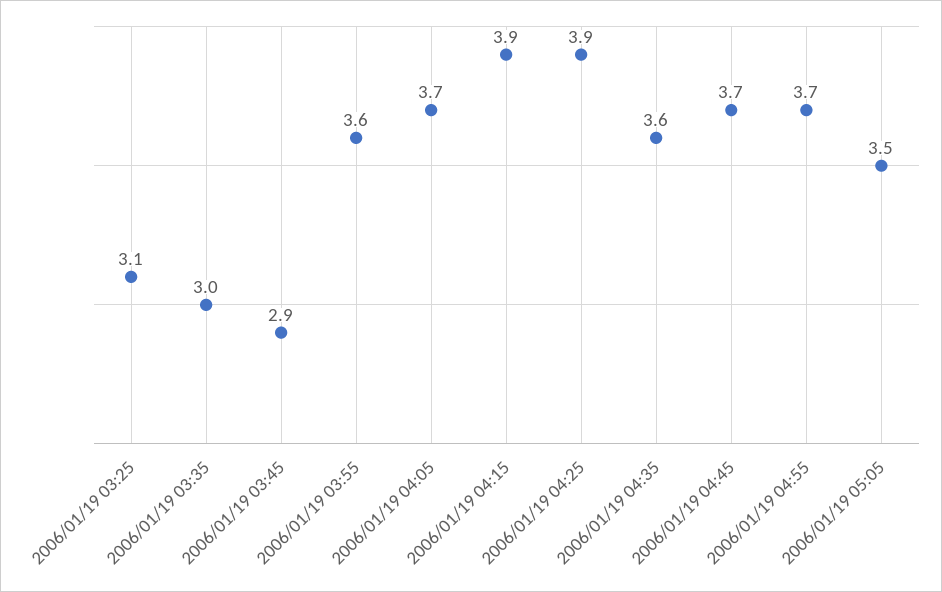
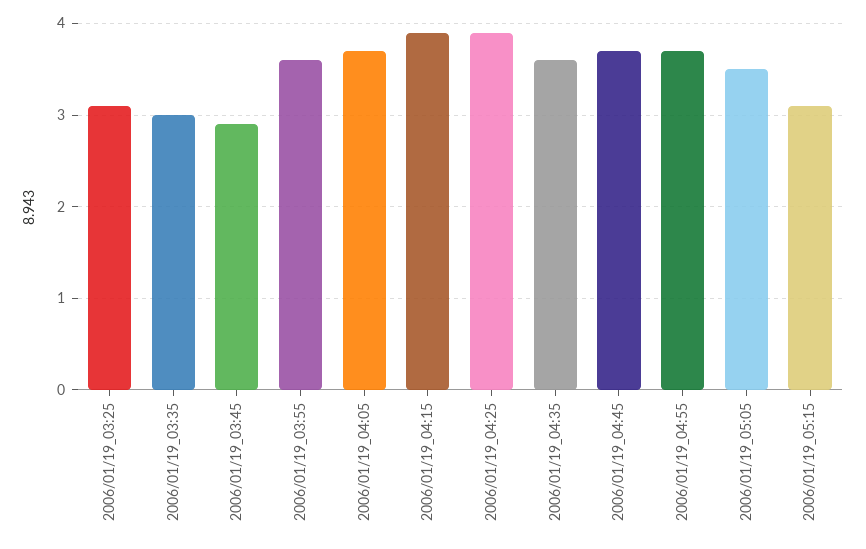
2006/01/19_05:15: none -> 3.1

